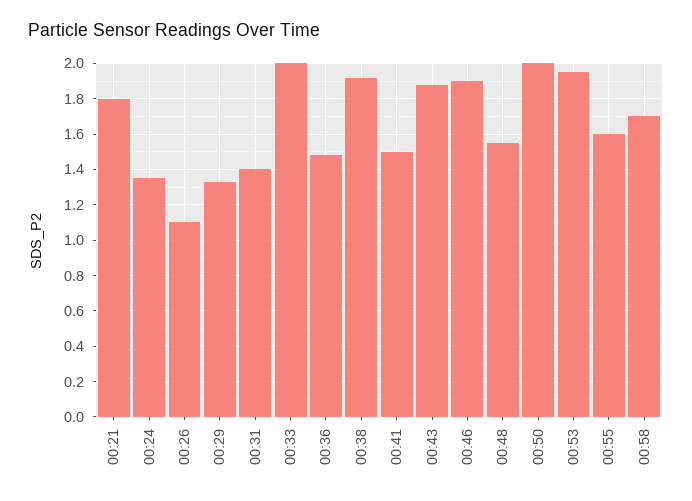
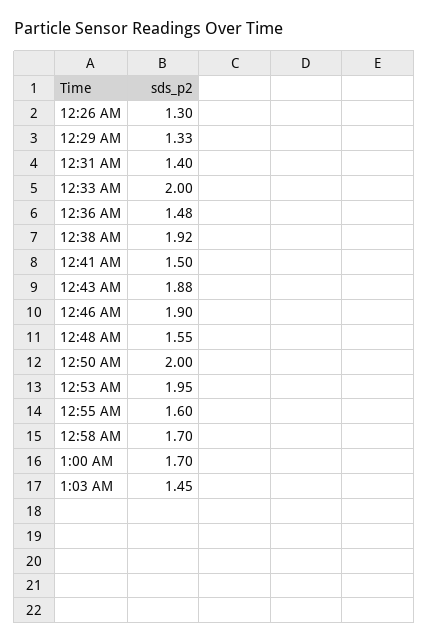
00:21: 1.8 -> none
00:24: 1.35 -> none
00:26: 1.1 -> 1.3
1:00 AM: none -> 1.7
1:03 AM: none -> 1.45

